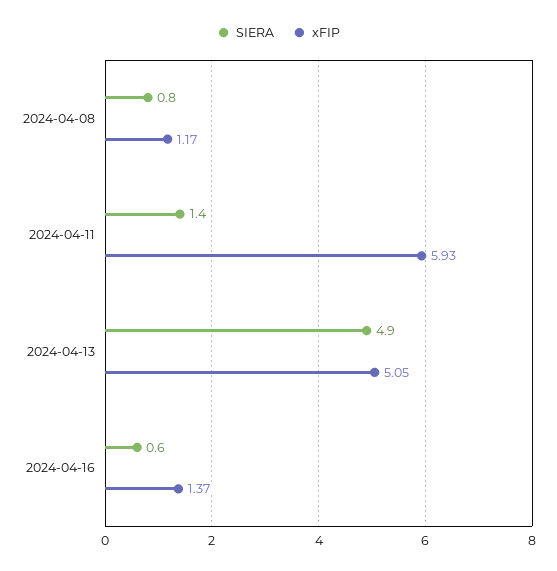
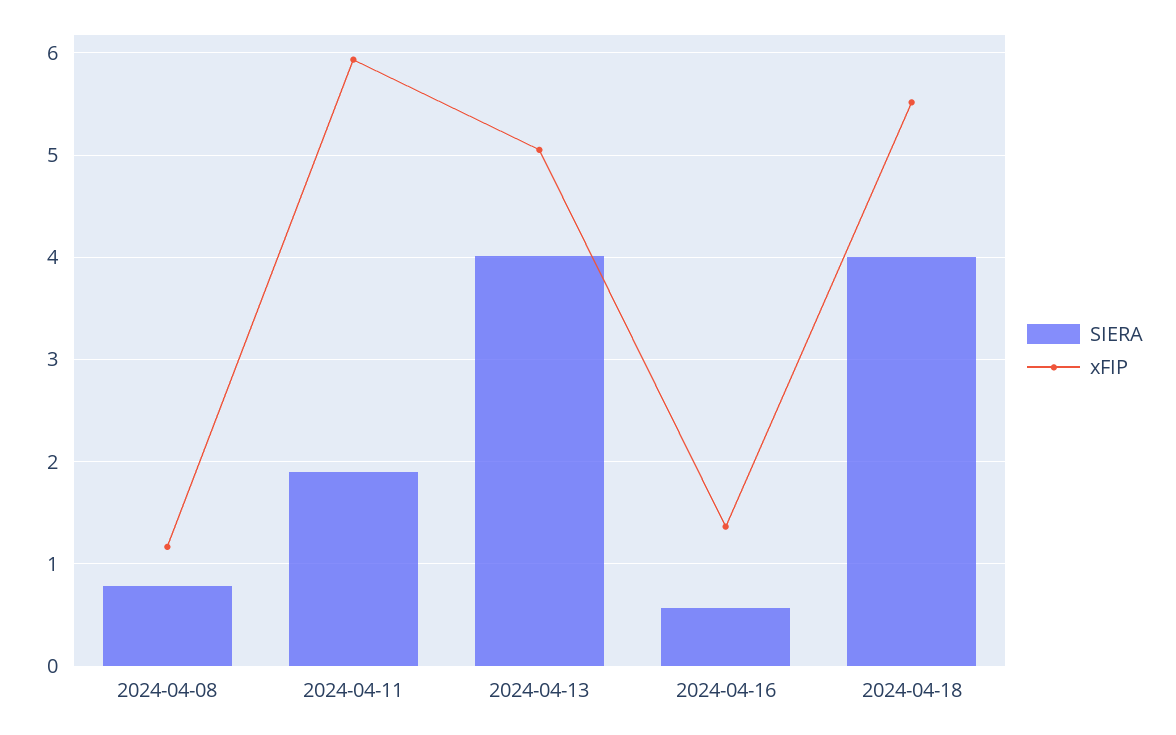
SIERA, 2024-04-11: 1.4 -> 1.9
SIERA, 2024-04-13: 4.9 -> 4
SIERA, 2024-04-18: none -> 4
xFIP, 2024-04-18: none -> 5.5

